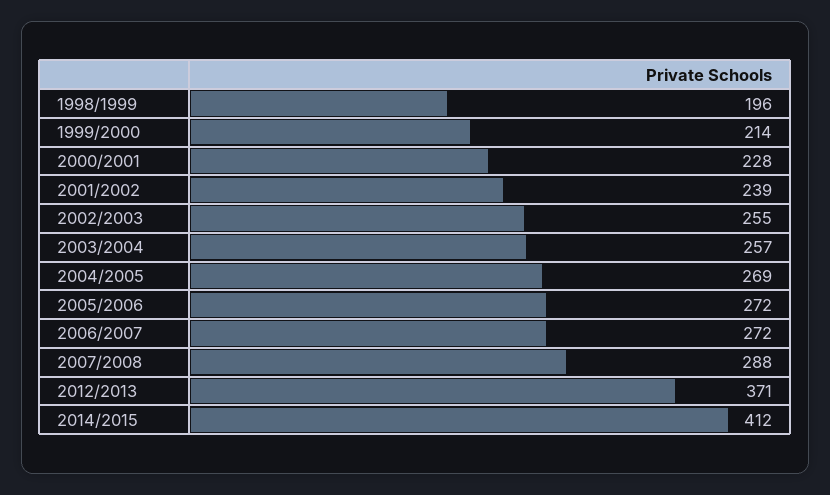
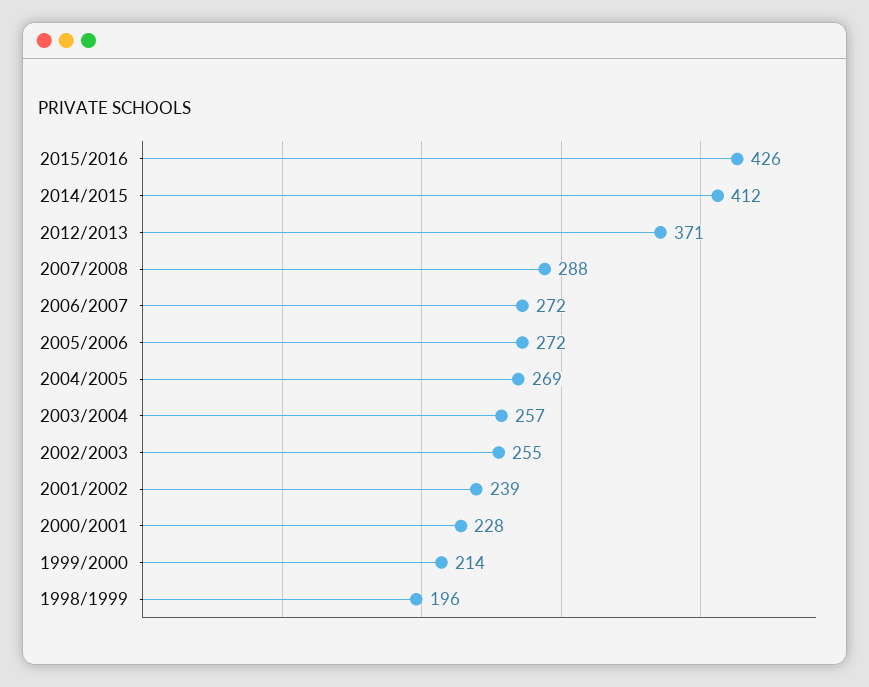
2015/2016: none -> 426

